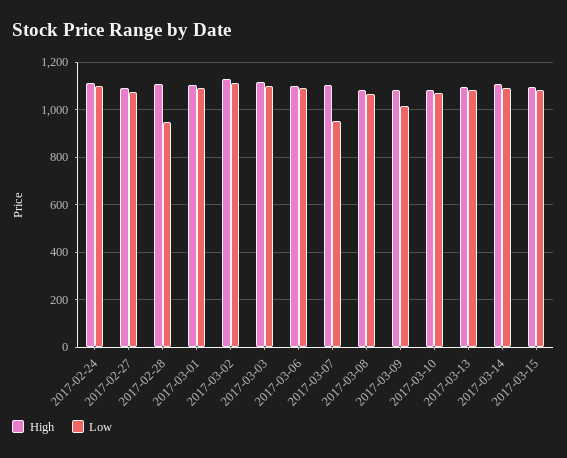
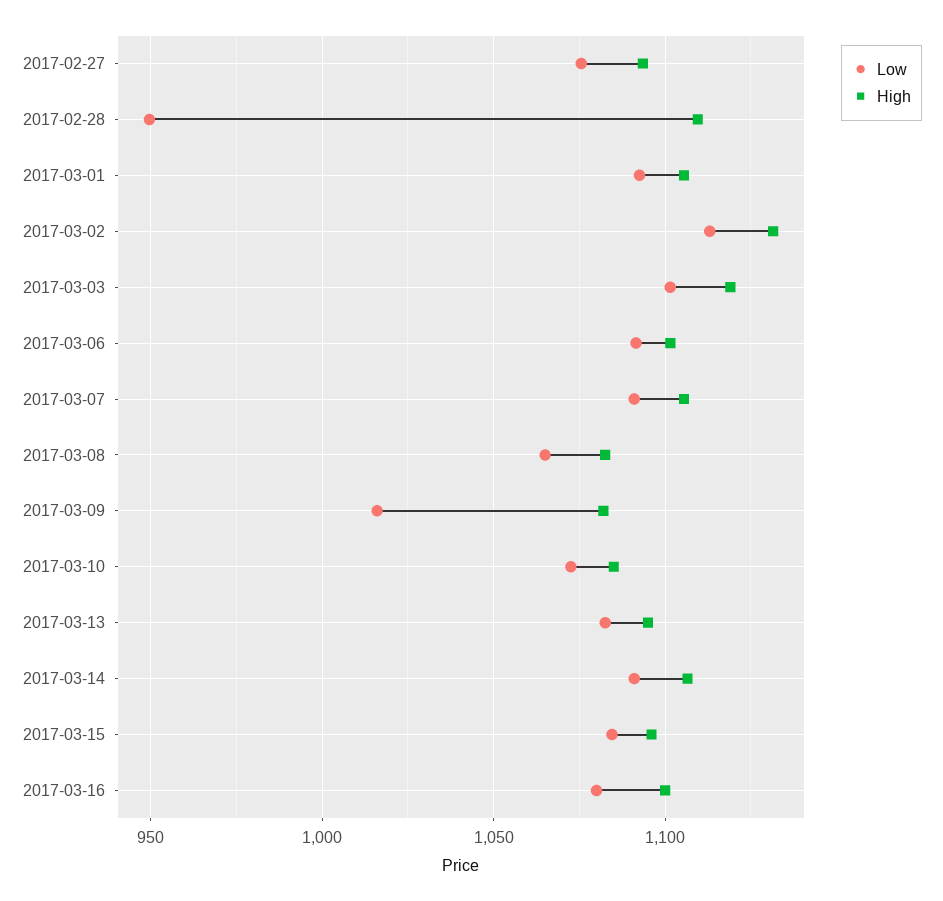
High, 2017-02-24: 1100 -> none
Low, 2017-02-24: 1100 -> none
Low, 2017-03-07: 950 -> 1090
Low, 2017-03-16: none -> 1080
High, 2017-03-16: none -> 1100

